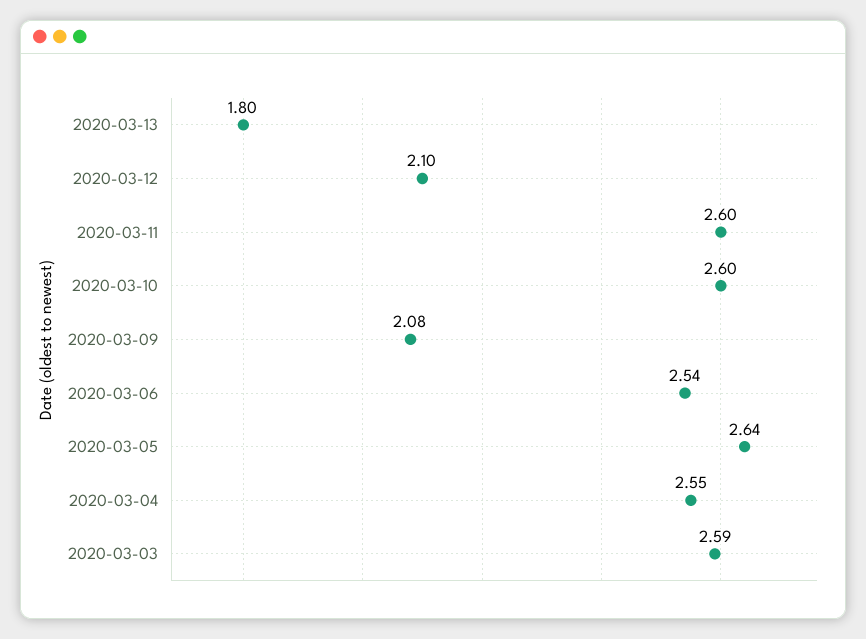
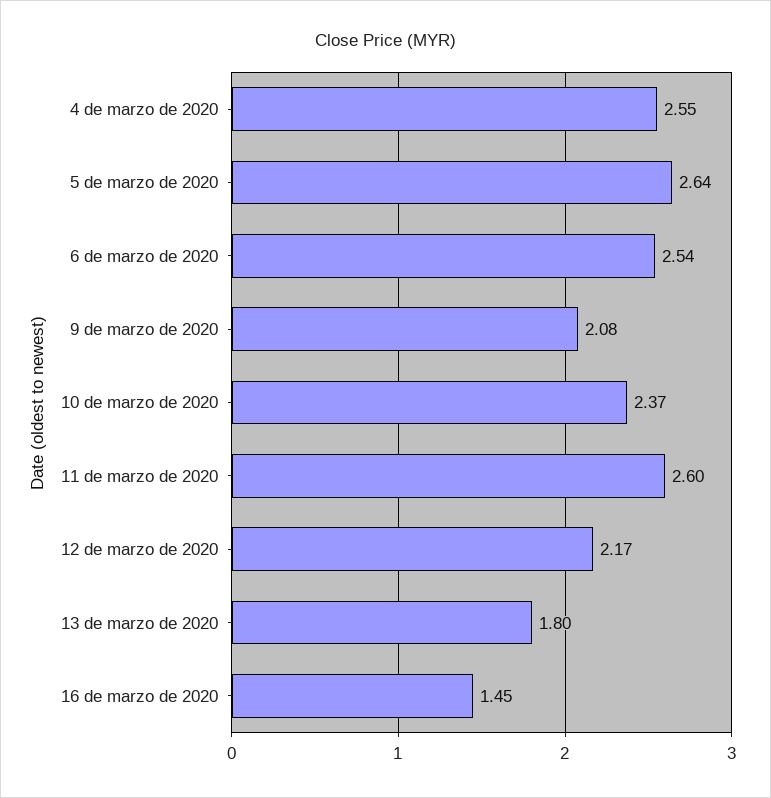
2020-03-12: 2.1 -> 2.17
2020-03-10: 2.6 -> 2.37
2020-03-03: 2.59 -> none
16 de marzo de 2020: none -> 1.45

